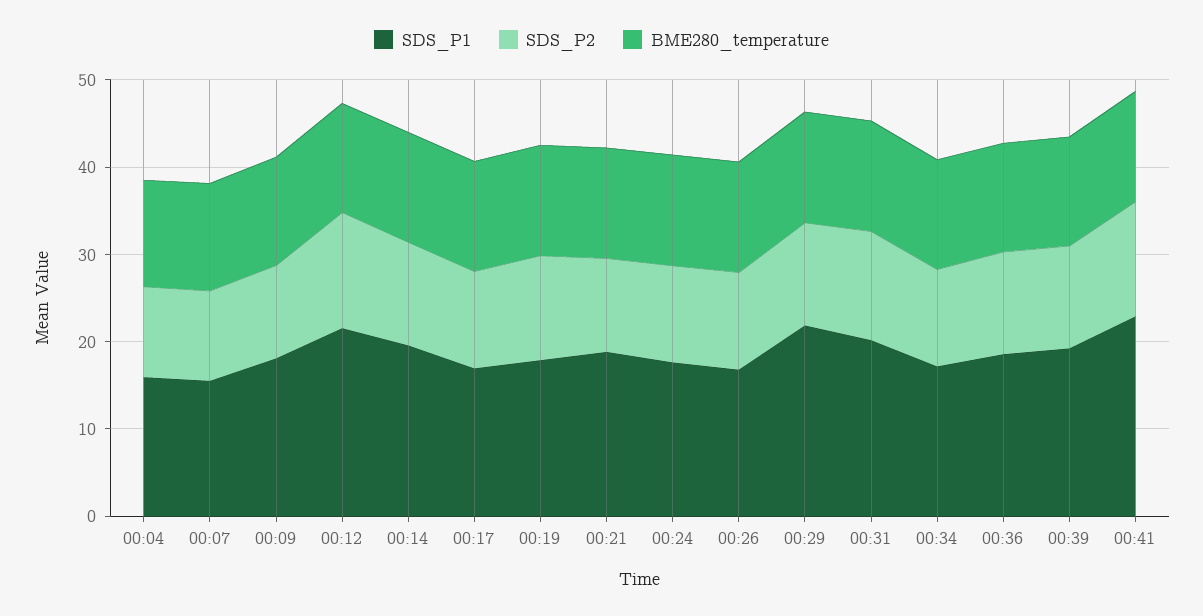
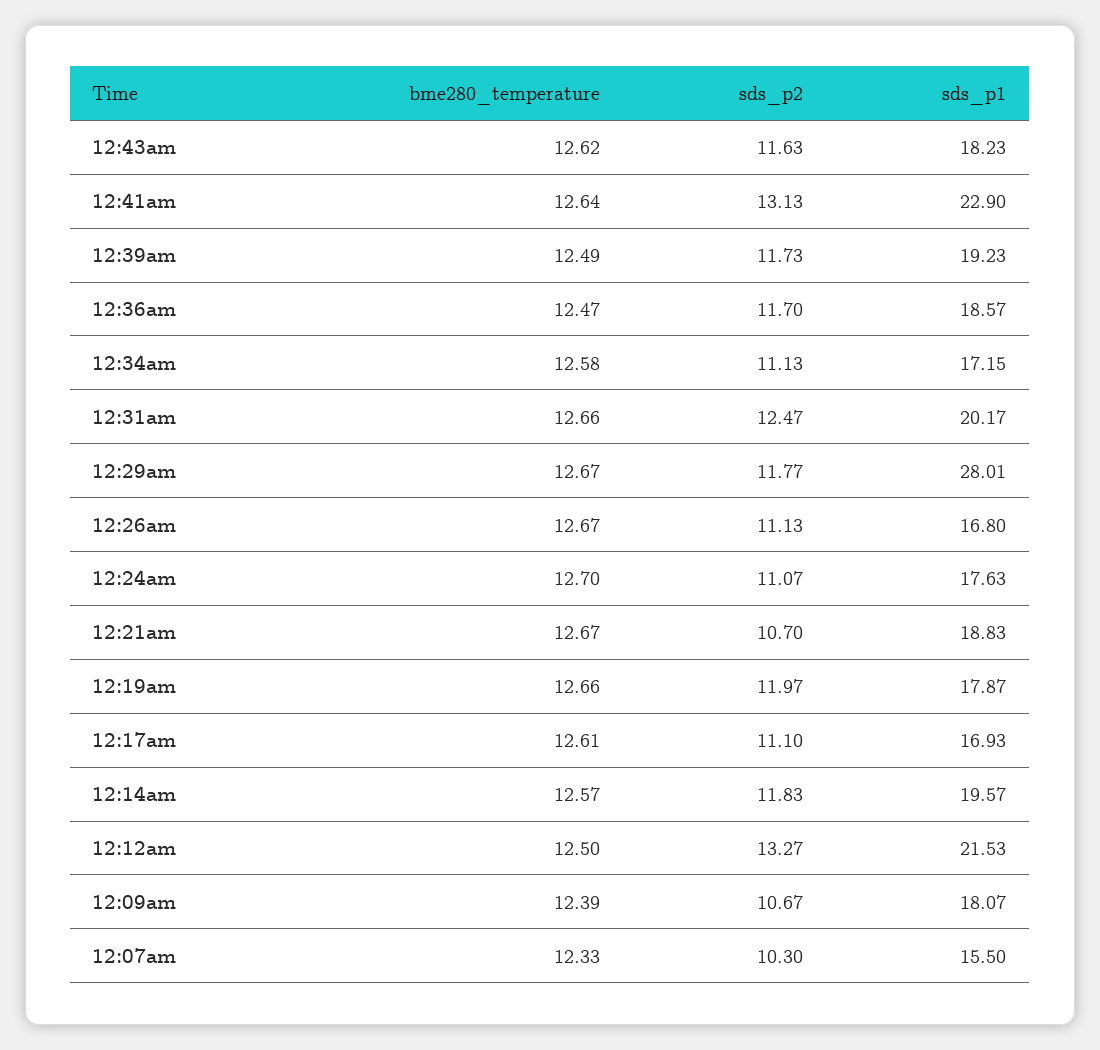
SDS_P1, 00:04: 16 -> none
SDS_P2, 00:04: 10 -> none
BME280_temperature, 00:04: 12 -> none
SDS_P1, 00:29: 22 -> 28.01
BME280_temperature, 12:43am: none -> 12.62
SDS_P2, 12:43am: none -> 11.63
SDS_P1, 12:43am: none -> 18.23

